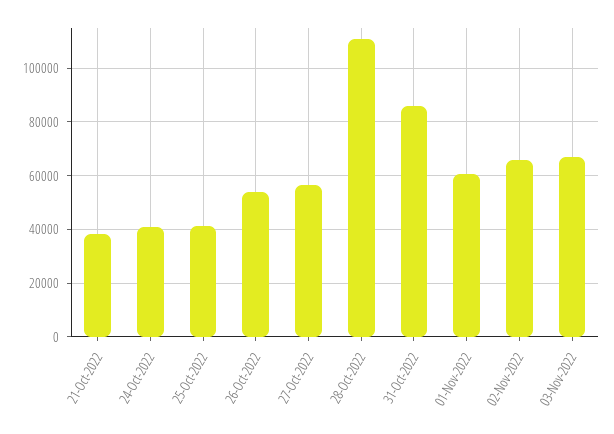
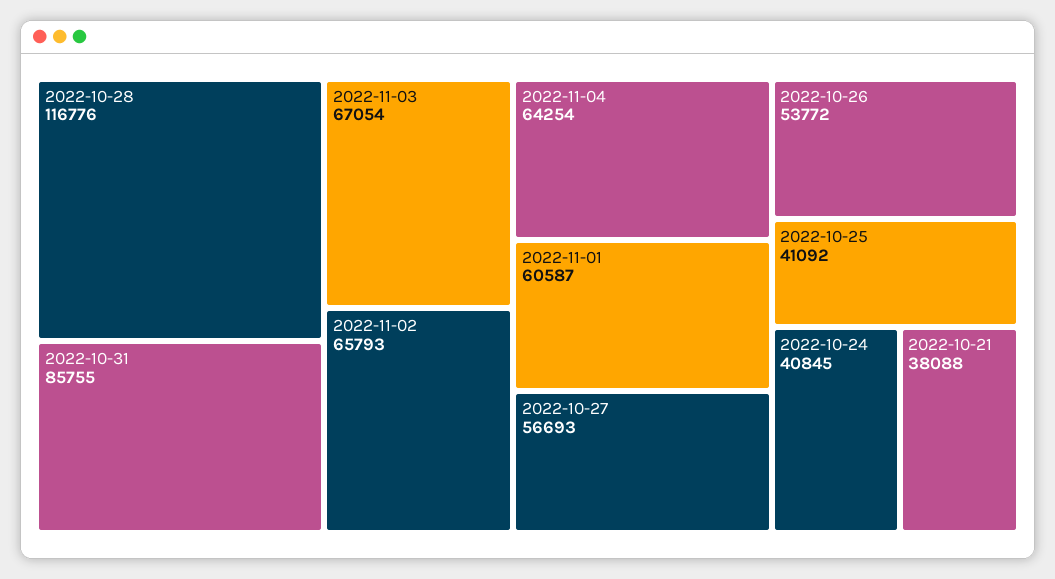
28-Oct-2022: 110000 -> 116776
2022-11-04: none -> 64254

